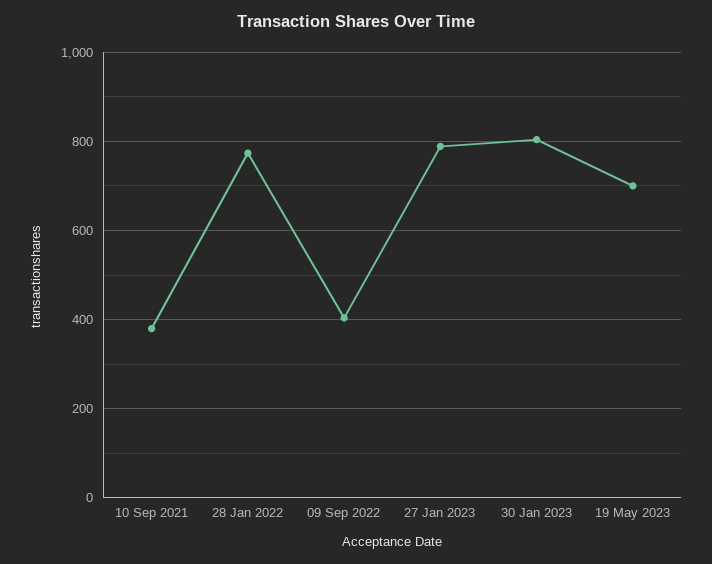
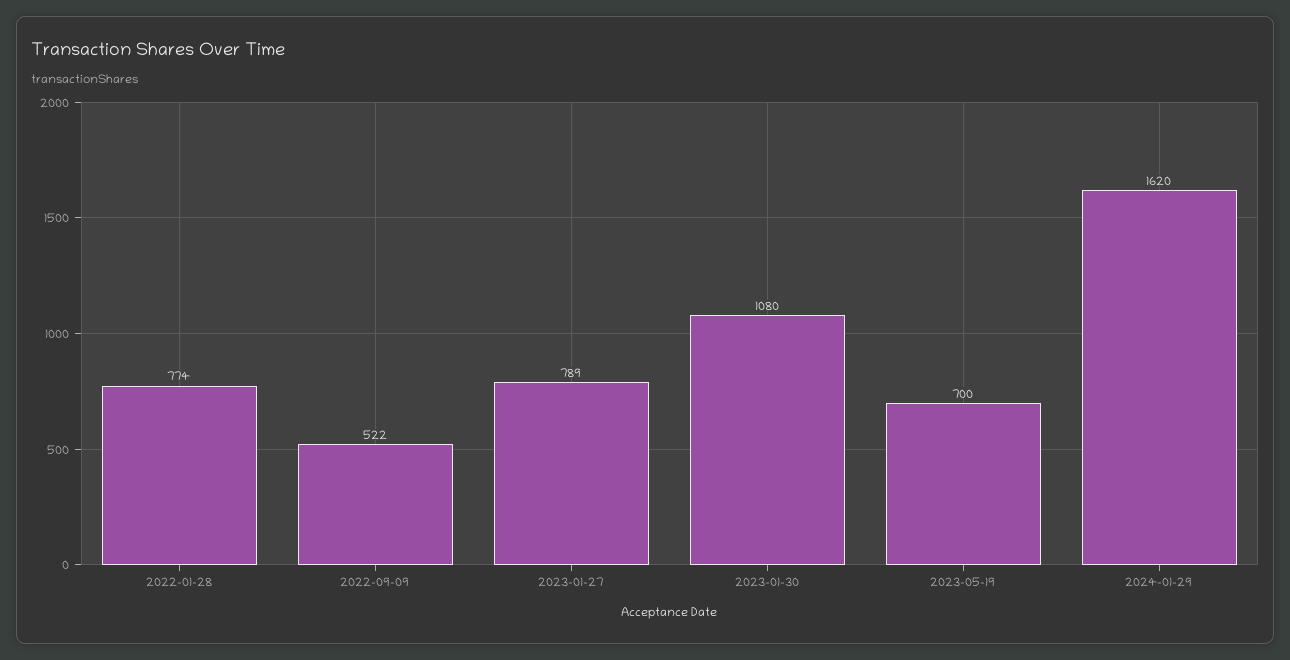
10 Sep 2021: 380 -> none
09 Sep 2022: 400 -> 522
30 Jan 2023: 800 -> 1080
2024-01-29: none -> 1620

